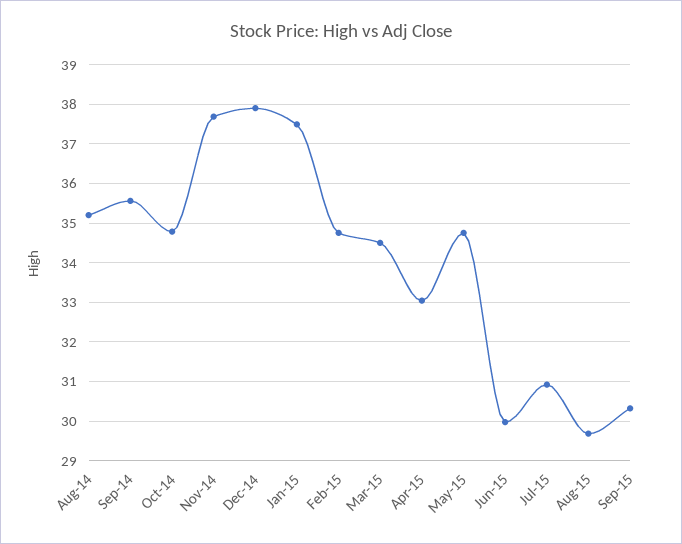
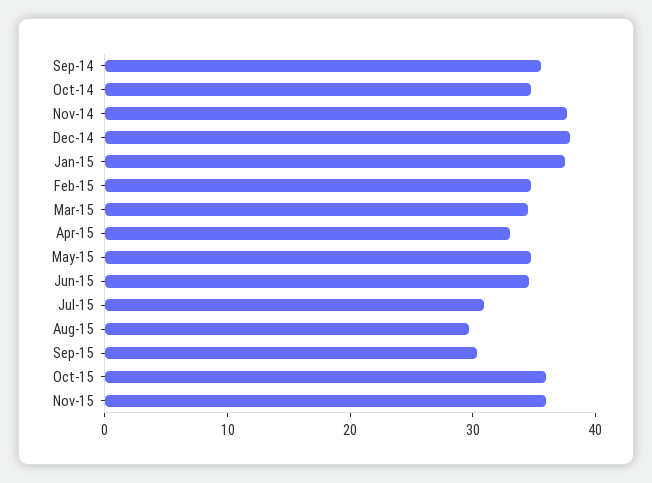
Aug-14: 35.2 -> none
Jun-15: 30 -> 34
Oct-15: none -> 36
Nov-15: none -> 36

